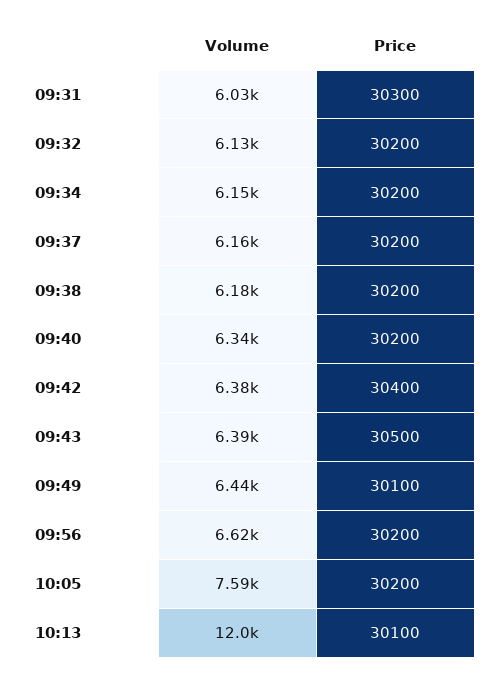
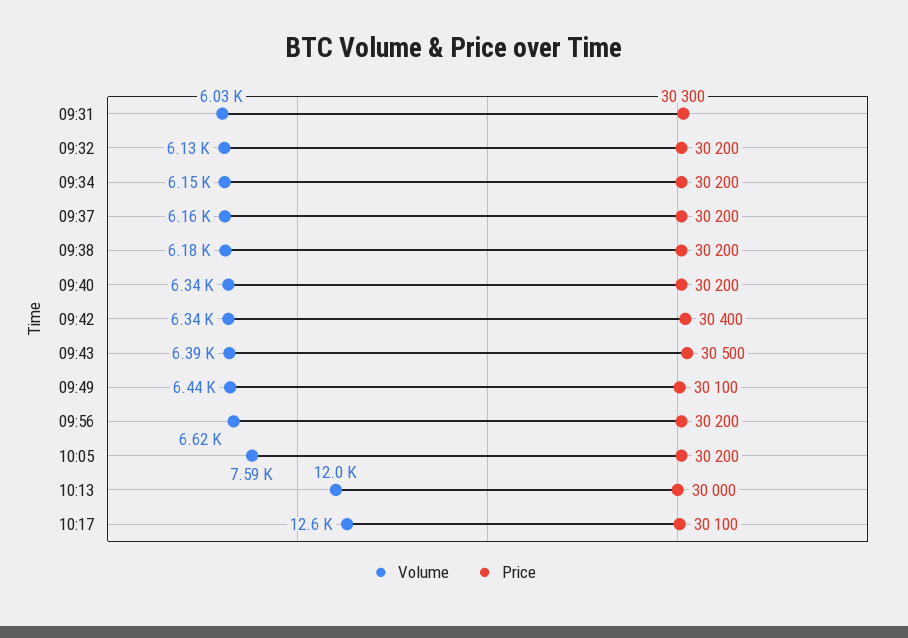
Volume, 09:42: 6380 -> 6340
Price, 10:13: 30100 -> 30000
Volume, 10:17: none -> 12600
Price, 10:17: none -> 30100

